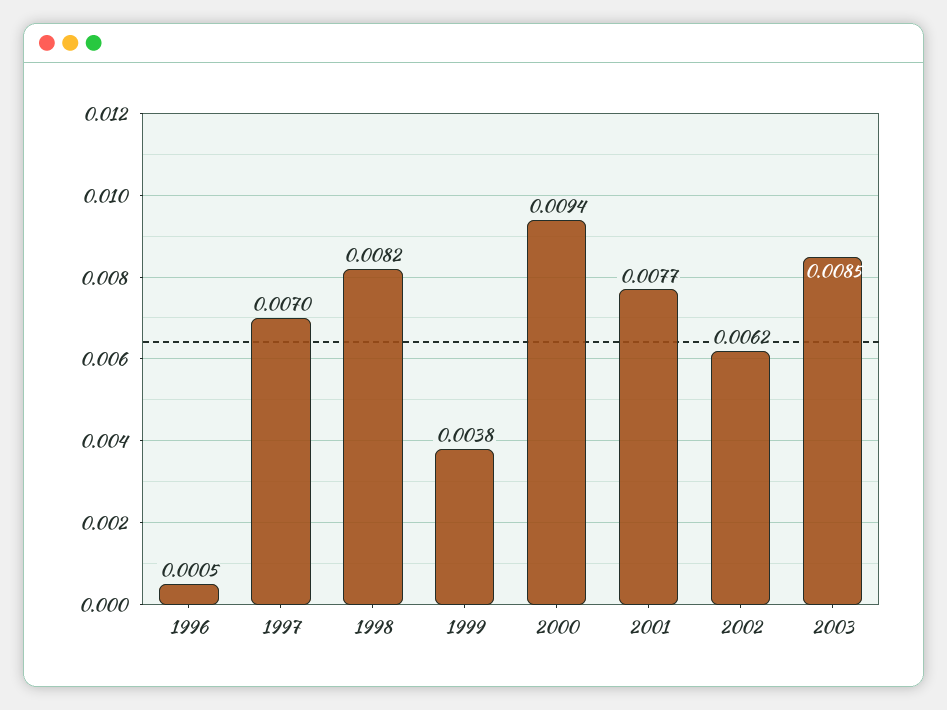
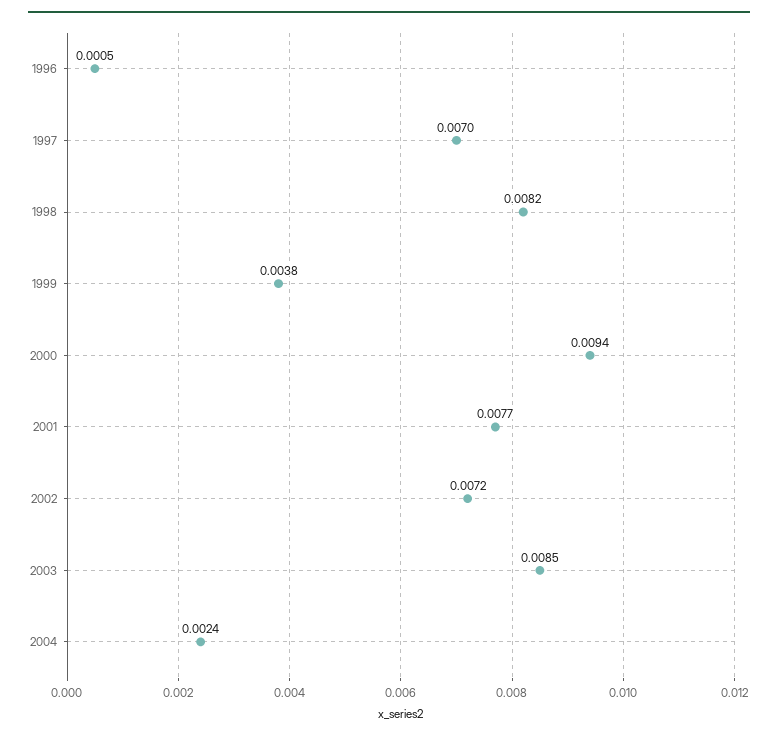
2002: 0.0062 -> 0.0072
2004: none -> 0.0024

